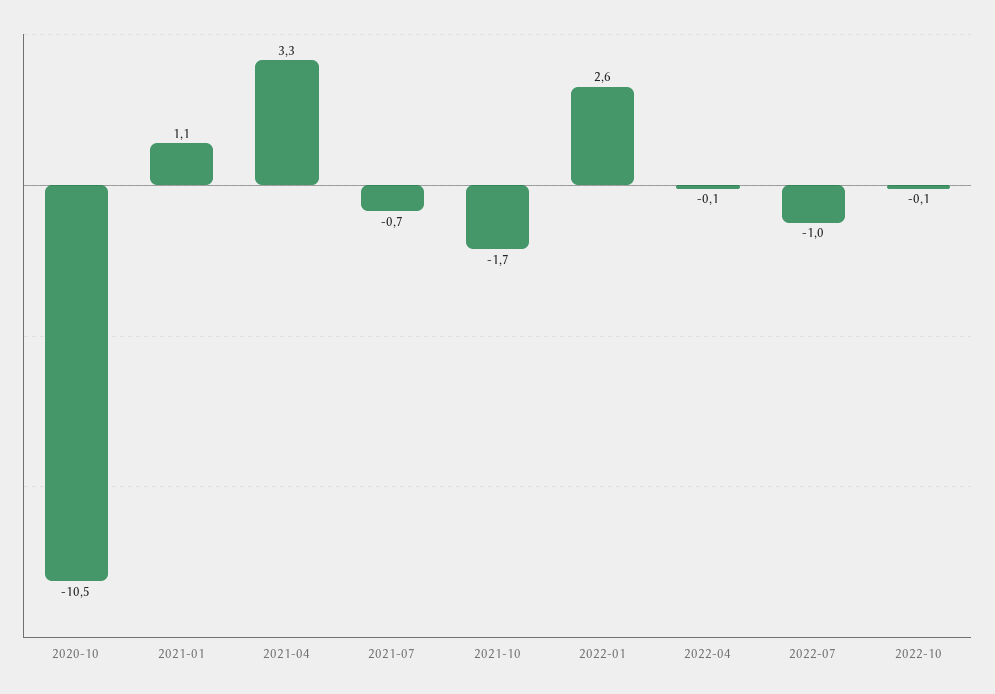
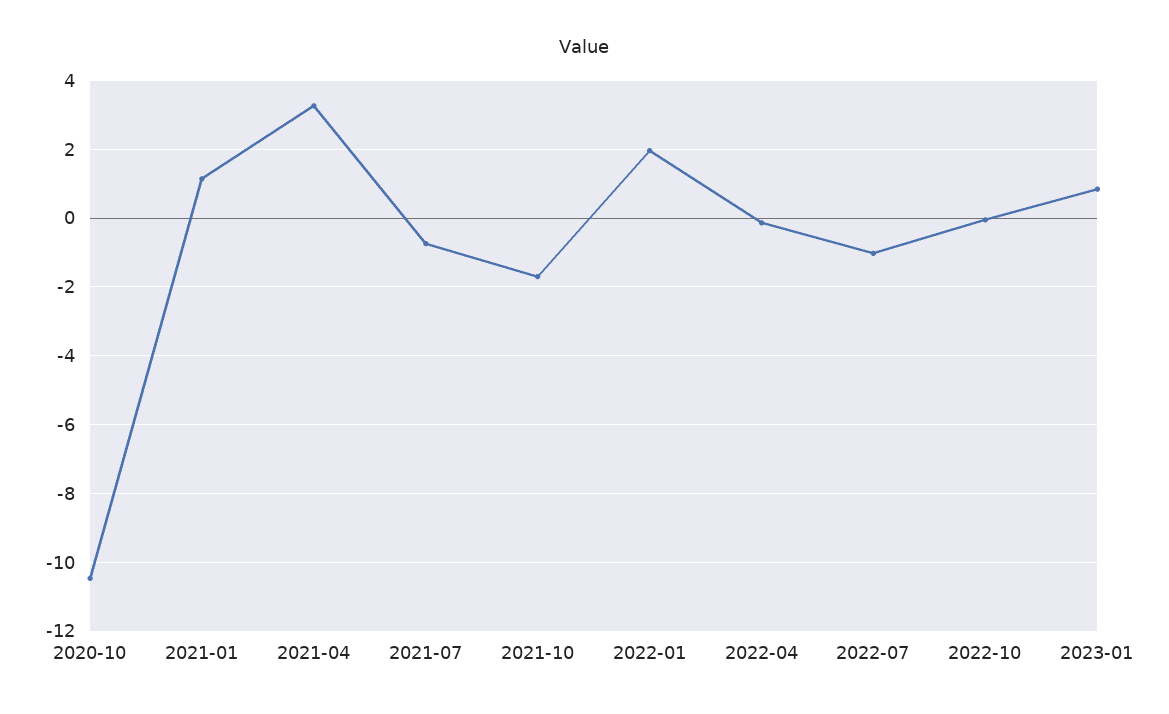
2022-01: 2.6 -> 2
2023-01: none -> 0.8

